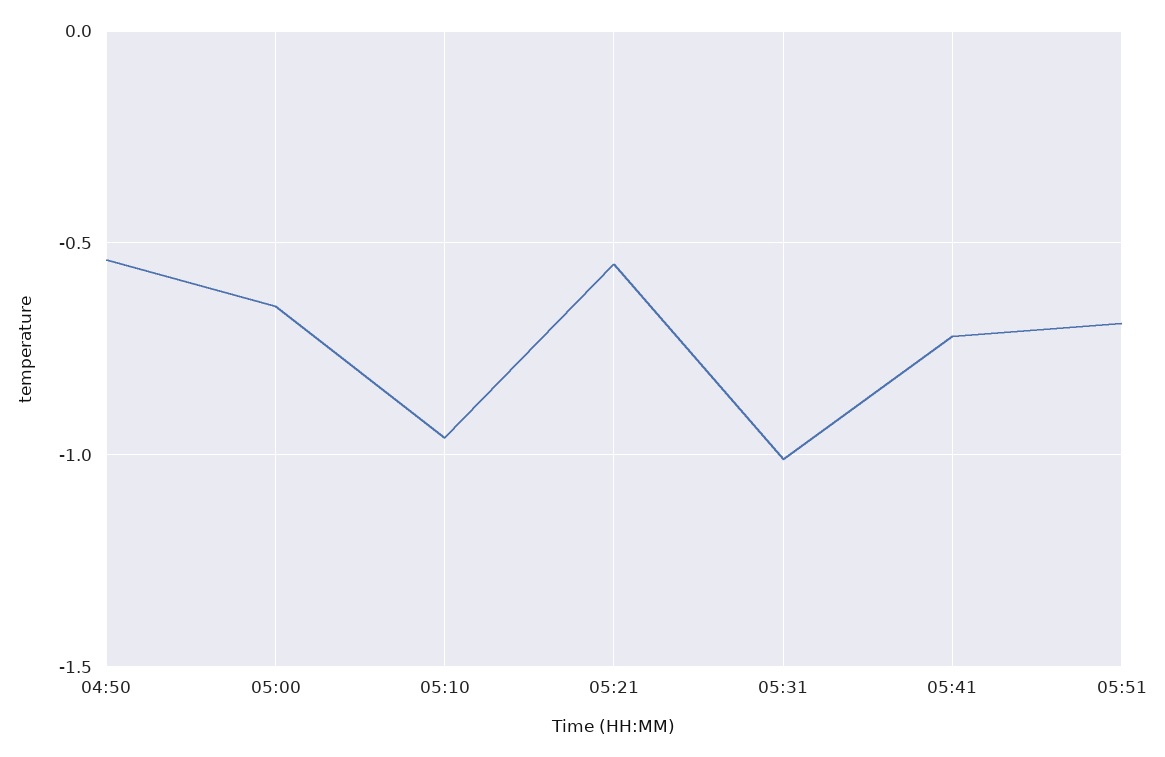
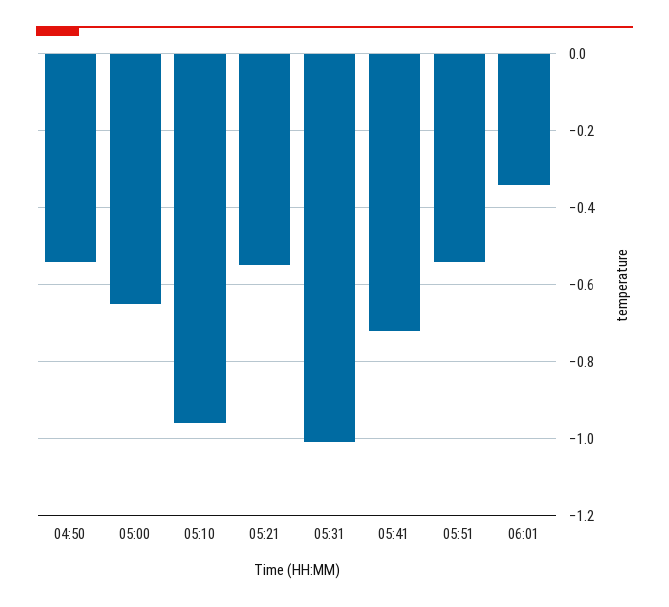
05:51: -0.7 -> -0.55
06:01: none -> -0.35

